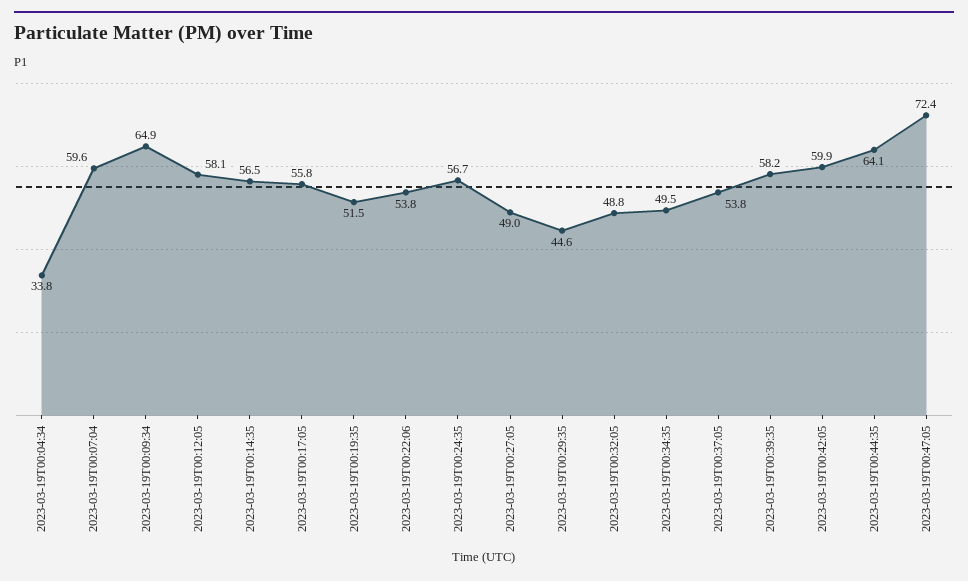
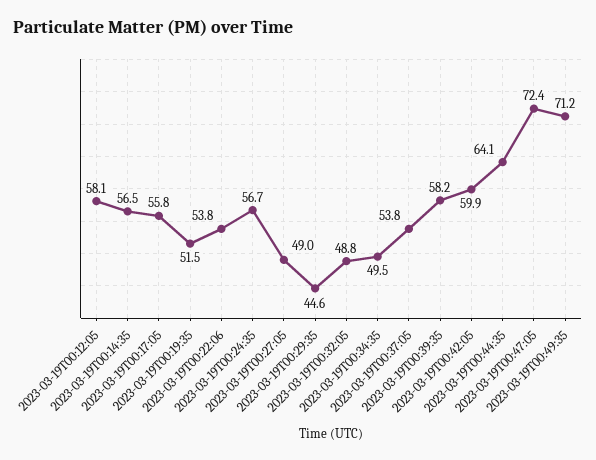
2023-03-19T00:04:34: 33.8 -> none
2023-03-19T00:07:04: 59.6 -> none
2023-03-19T00:09:34: 64.9 -> none
2023-03-19T00:49:35: none -> 71.2

